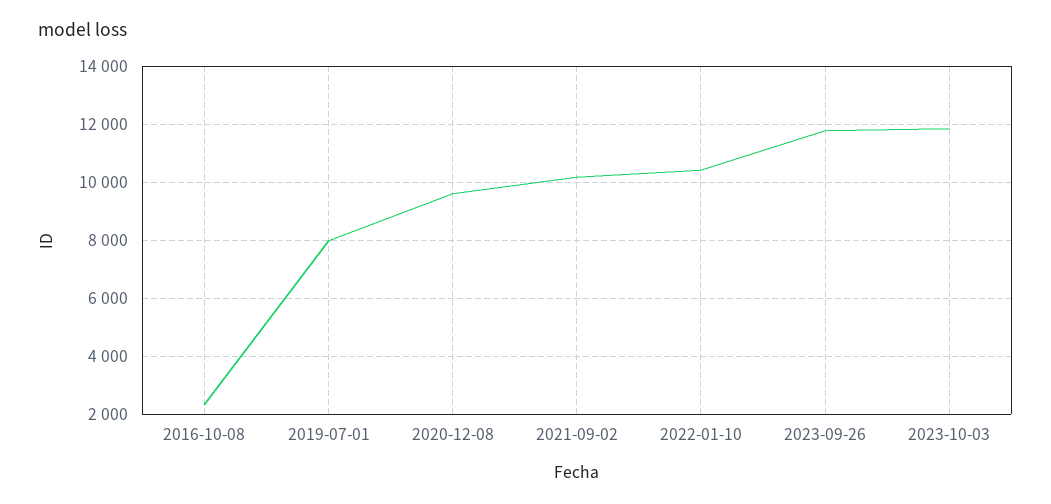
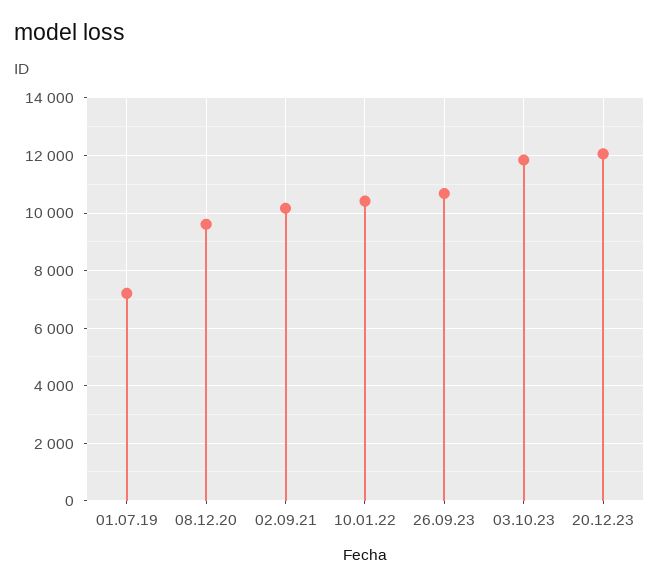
2016-10-08: 2250 -> none
2019-07-01: 8000 -> 7250
2023-09-26: 11750 -> 10750
20.12.23: none -> 12000

